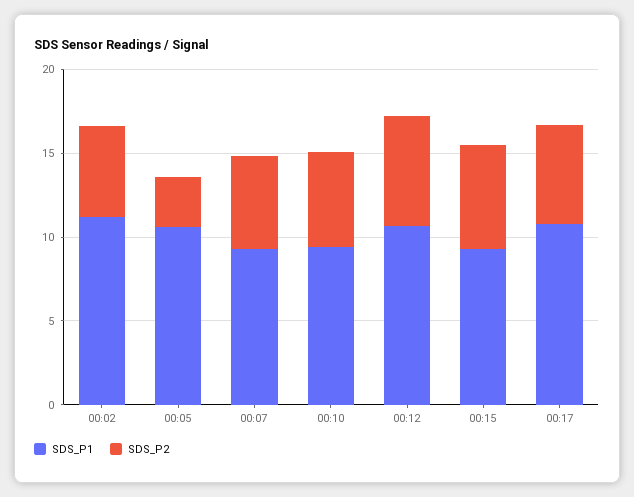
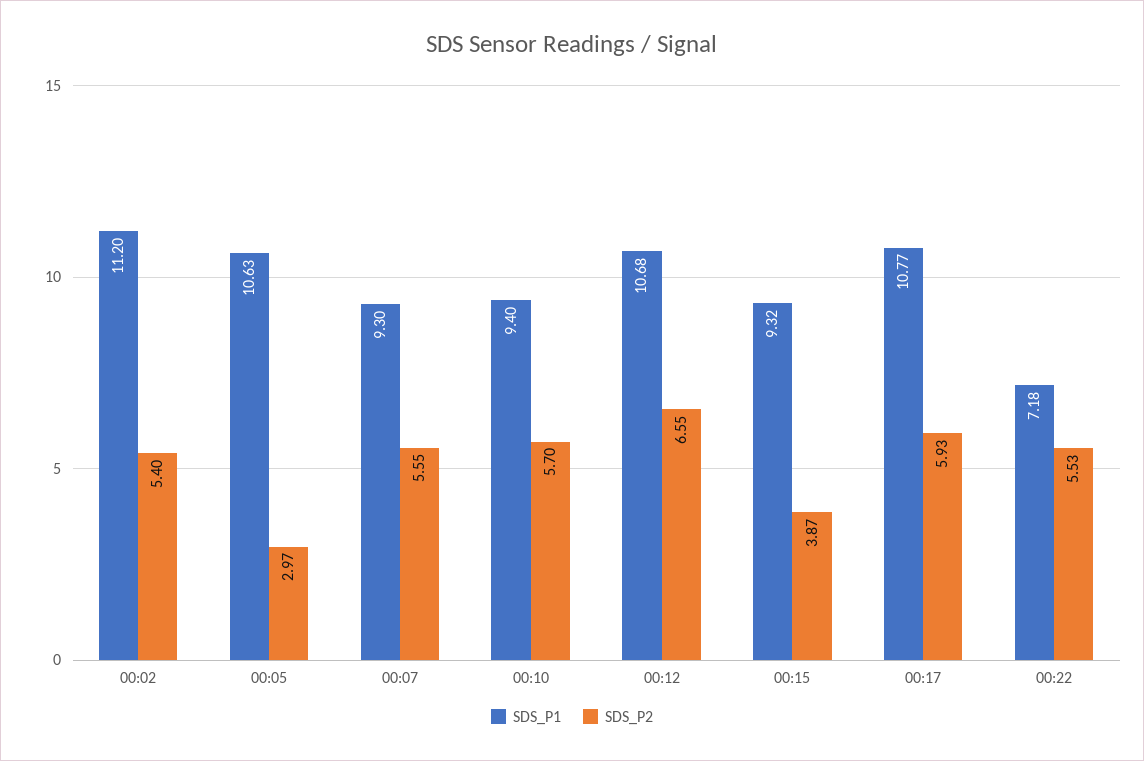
SDS_P2, 00:15: 6 -> 3.87
SDS_P1, 00:22: none -> 7.18
SDS_P2, 00:22: none -> 5.53

